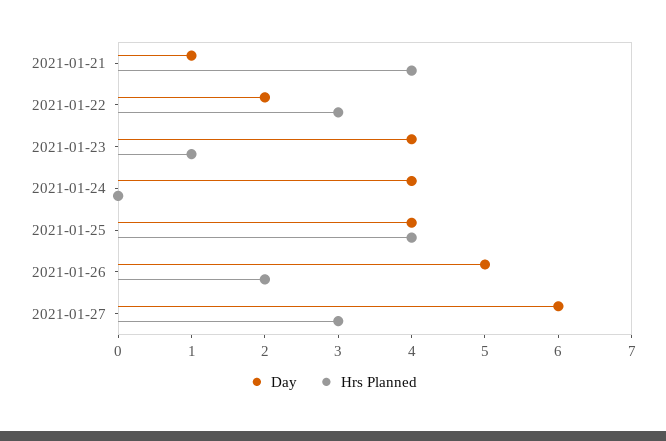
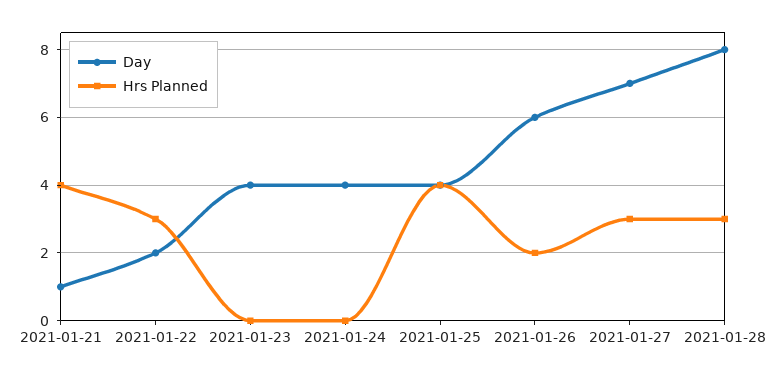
Hrs Planned, 2021-01-23: 1 -> 0
Day, 2021-01-26: 5 -> 6
Day, 2021-01-27: 6 -> 7
Day, 2021-01-28: none -> 8
Hrs Planned, 2021-01-28: none -> 3

